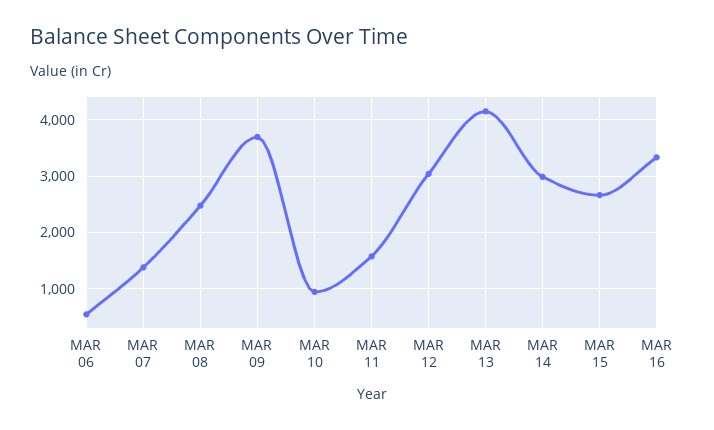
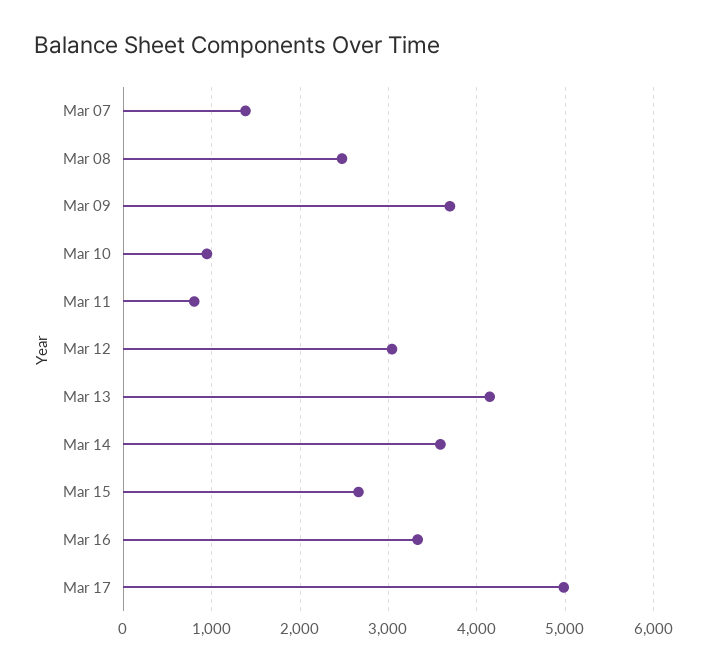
MAR 06: 600 -> none
MAR 11: 1600 -> 800
MAR 14: 3000 -> 3600
Mar 17: none -> 5000

